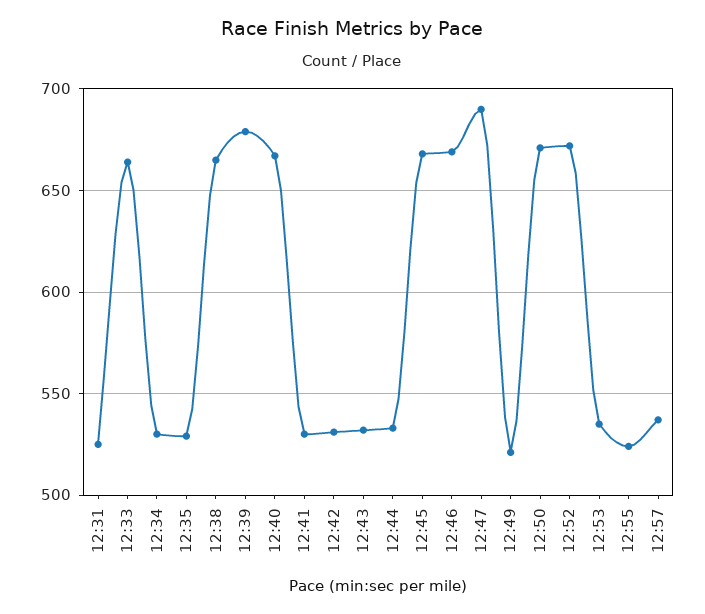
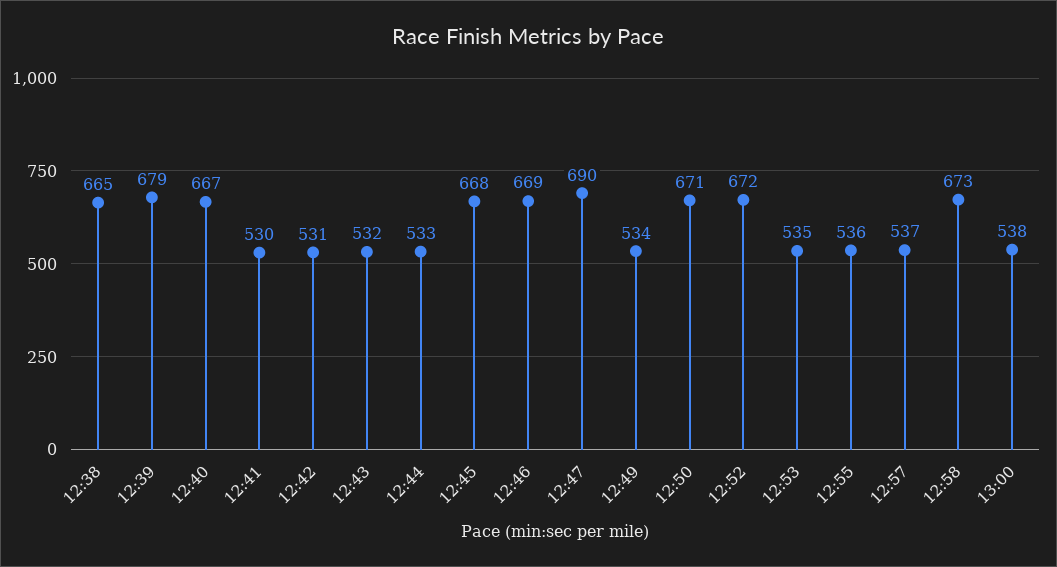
12:31: 525 -> none
12:33: 665 -> none
12:34: 530 -> none
12:35: 530 -> none
12:49: 520 -> 534
12:55: 525 -> 536
12:58: none -> 673
13:00: none -> 538

